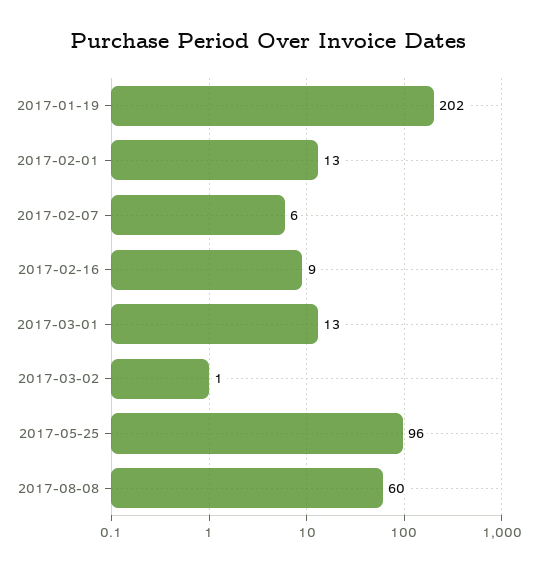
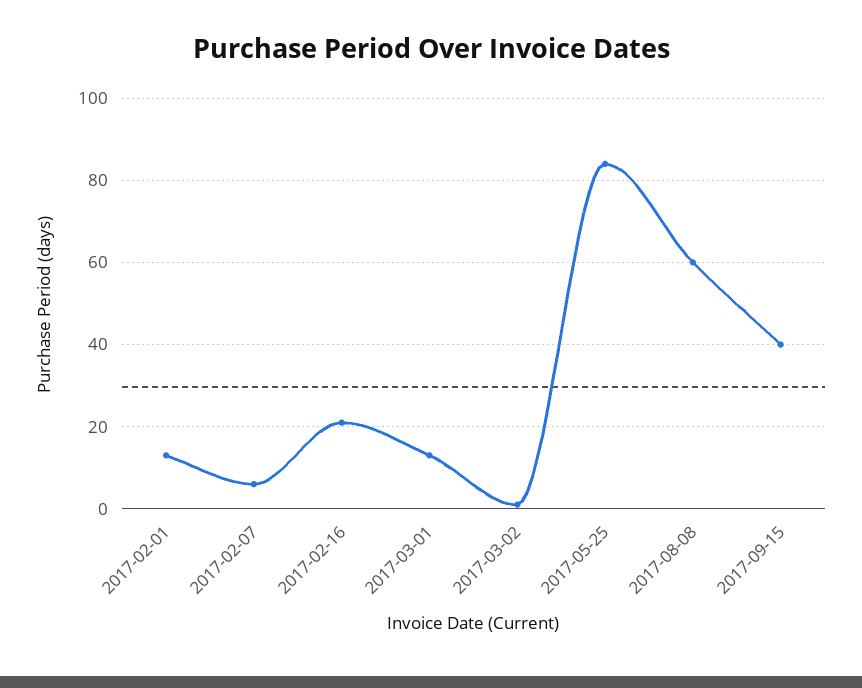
2017-01-19: 202 -> none
2017-02-16: 9 -> 20
2017-05-25: 96 -> 85
2017-09-15: none -> 40

